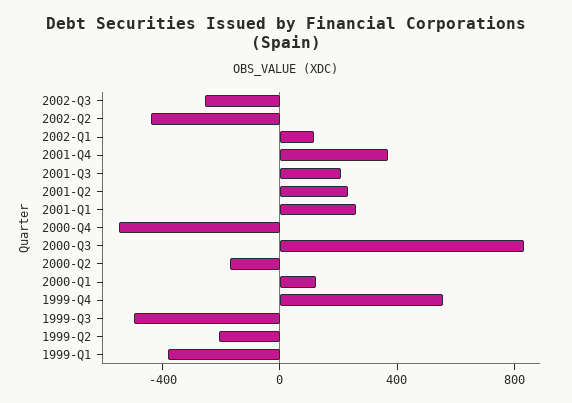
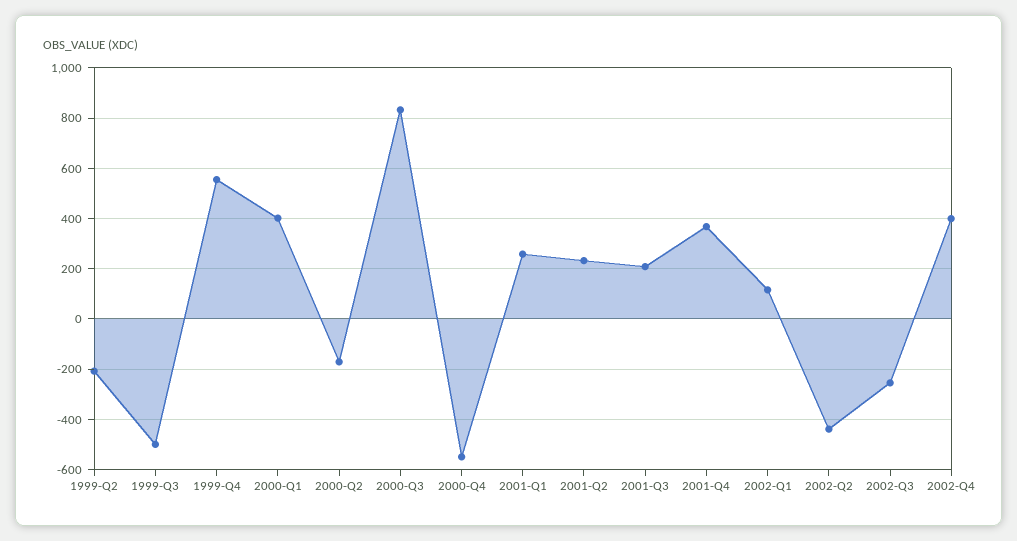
2000-Q1: 100 -> 400
1999-Q1: -400 -> none
2002-Q4: none -> 400

